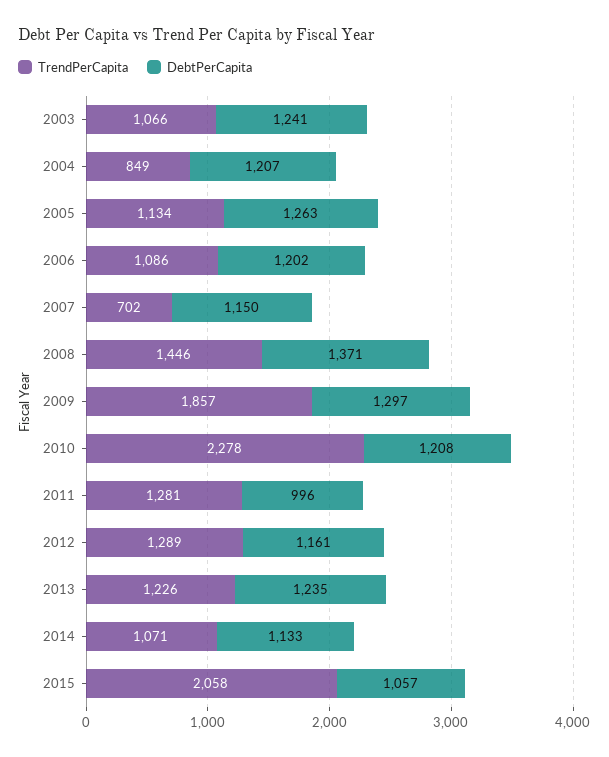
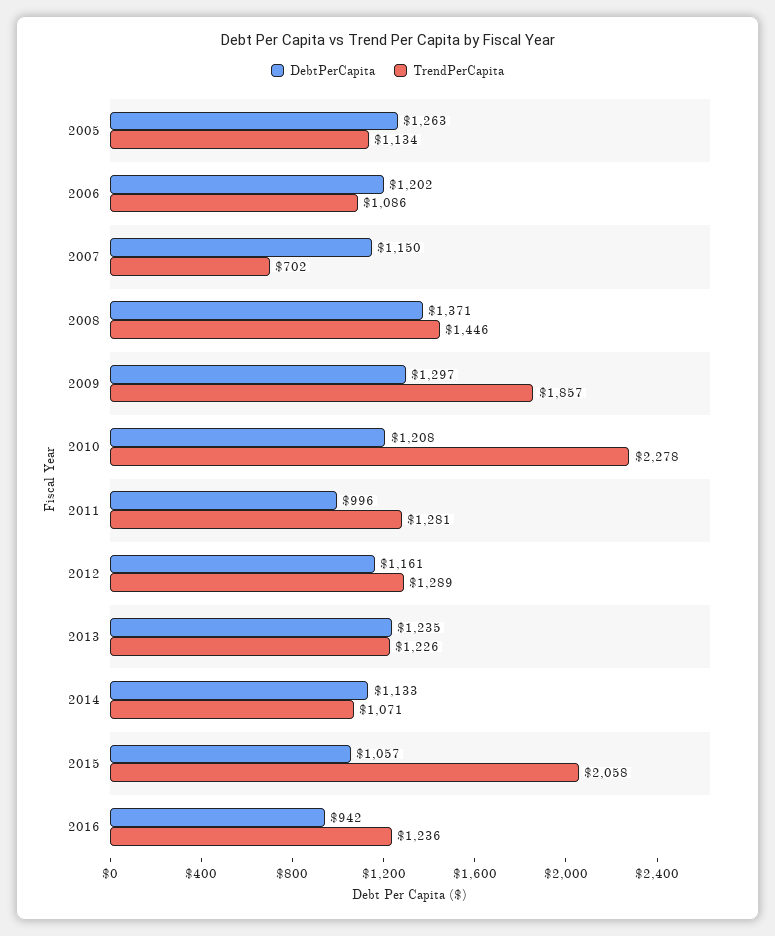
TrendPerCapita, 2003: 1066 -> none
DebtPerCapita, 2003: 1241 -> none
TrendPerCapita, 2004: 849 -> none
DebtPerCapita, 2004: 1207 -> none
DebtPerCapita, 2016: none -> 942
TrendPerCapita, 2016: none -> 1236

